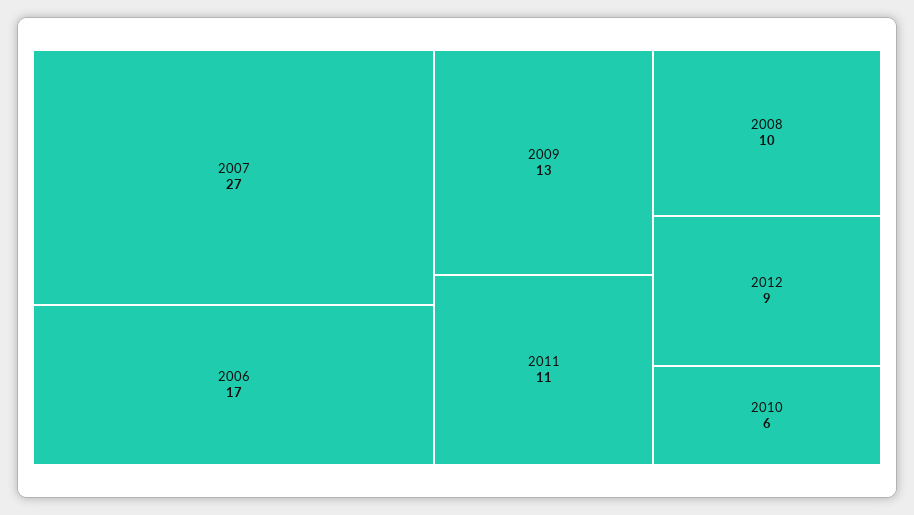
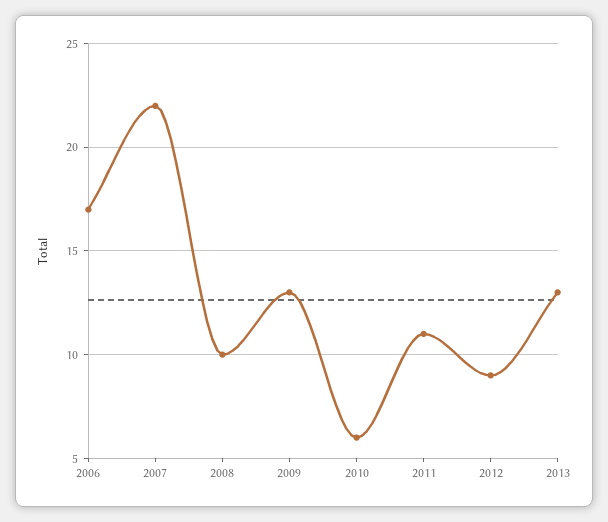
2007: 27 -> 22
2013: none -> 13

